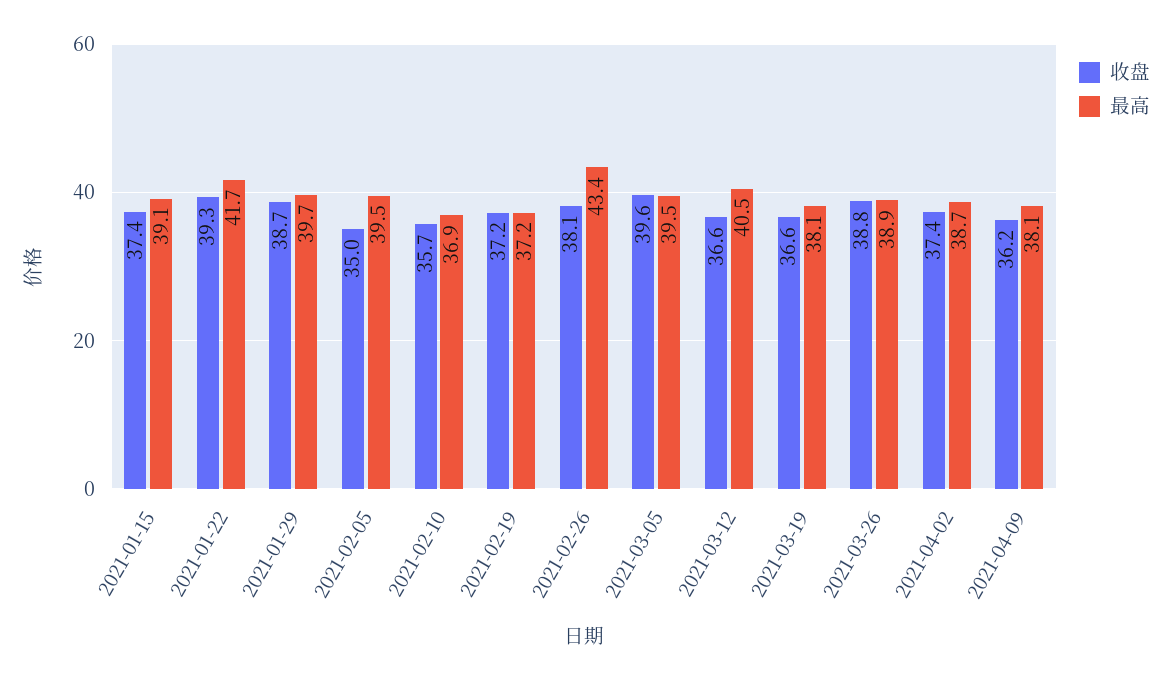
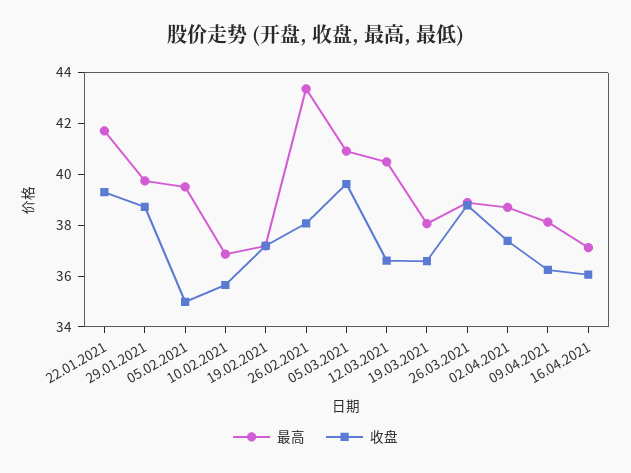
收盘, 2021-01-15: 37.4 -> none
最高, 2021-01-15: 39.1 -> none
最高, 2021-03-05: 39.5 -> 41
最高, 16.04.2021: none -> 37
收盘, 16.04.2021: none -> 36

